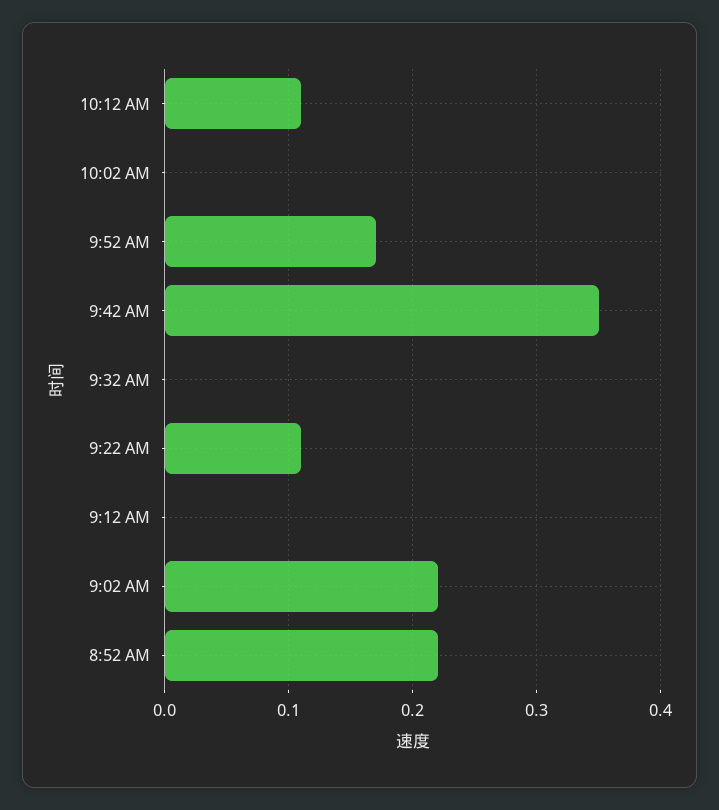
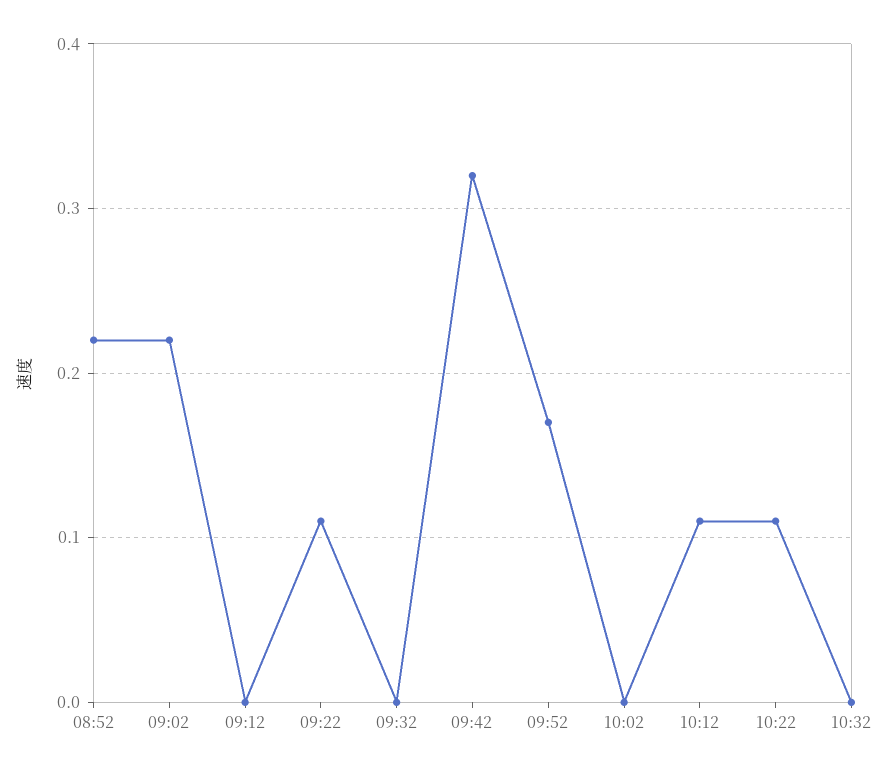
9:42 AM: 0.35 -> 0.32
10:22: none -> 0.11
10:32: none -> 0

